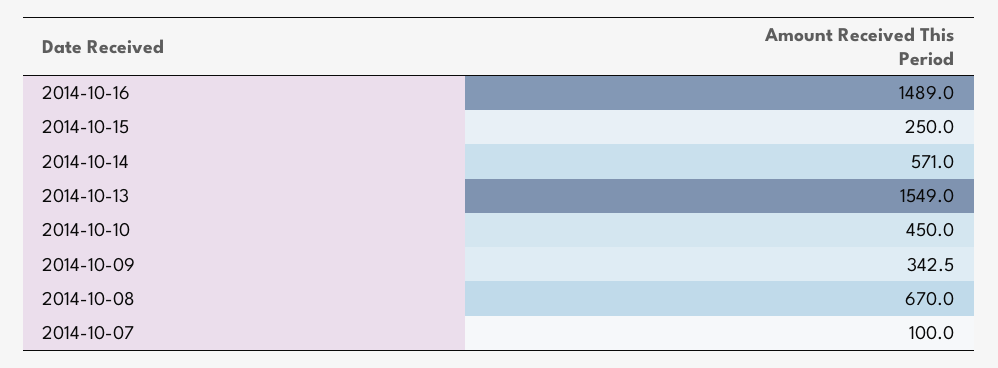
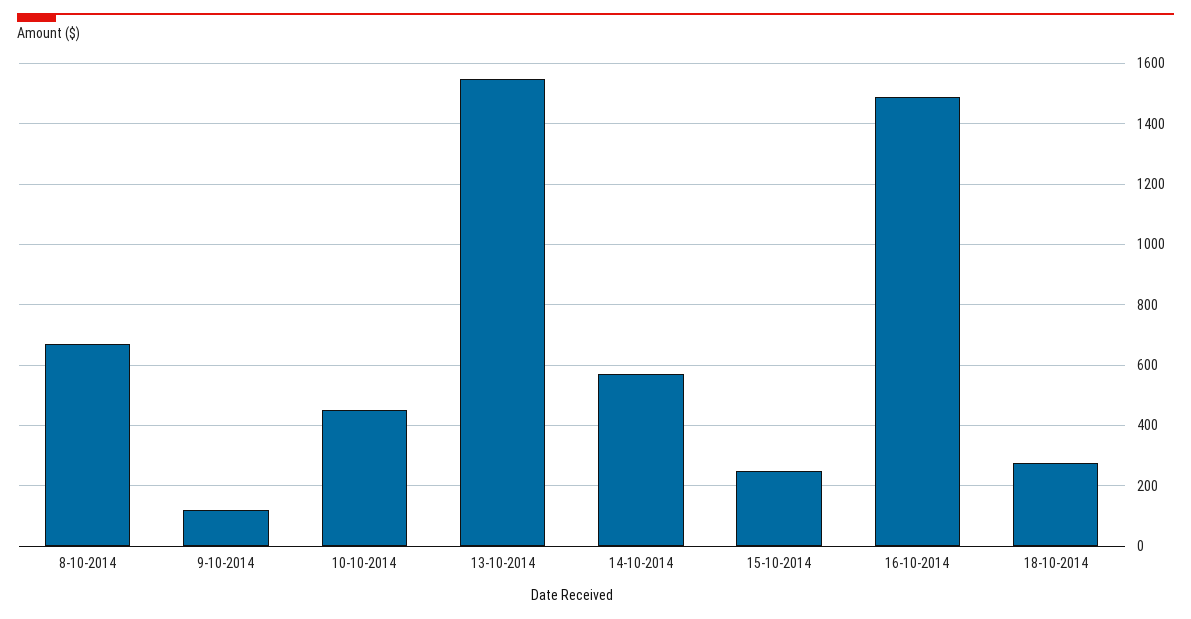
2014-10-09: 342.5 -> 120
2014-10-07: 100 -> none
18-10-2014: none -> 280

